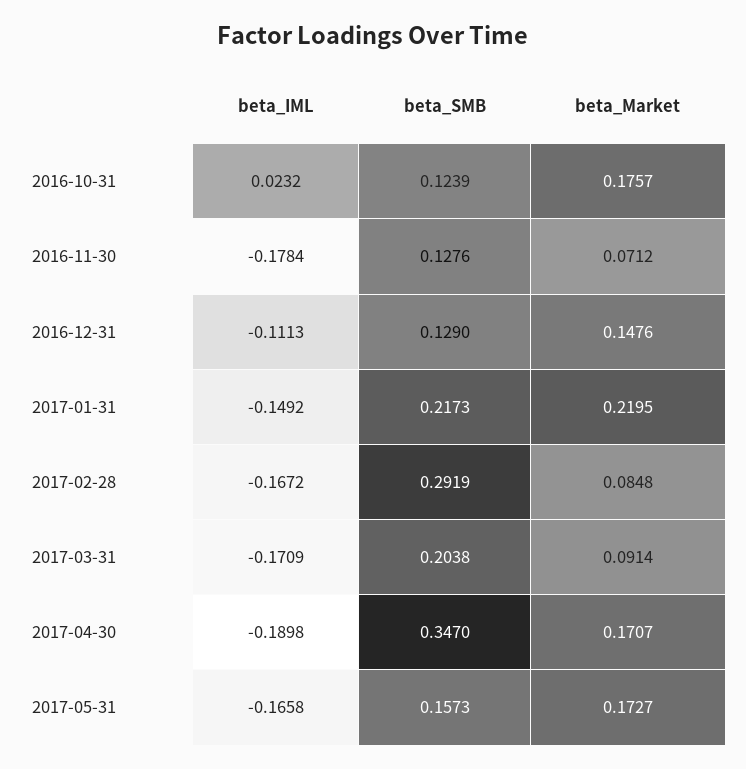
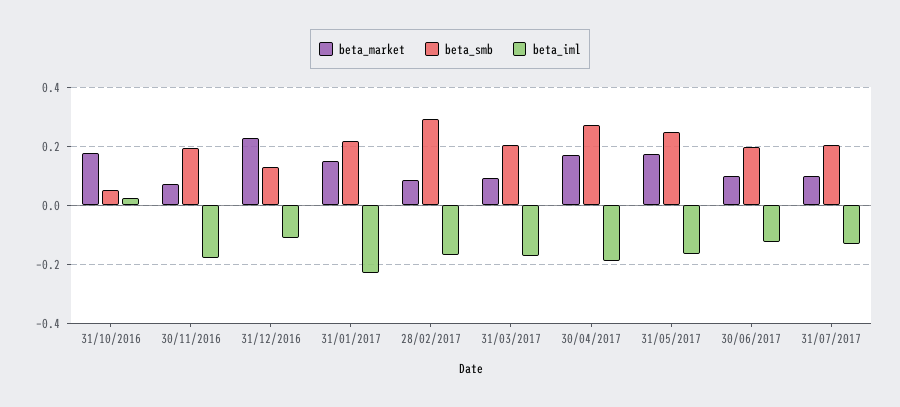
beta_SMB, 2016-10-31: 0.1239 -> 0.05
beta_SMB, 2016-11-30: 0.1276 -> 0.2
beta_Market, 2016-12-31: 0.1476 -> 0.225
beta_IML, 2017-01-31: -0.1492 -> -0.225
beta_Market, 2017-01-31: 0.2195 -> 0.15
beta_SMB, 2017-04-30: 0.347 -> 0.275
beta_SMB, 2017-05-31: 0.1573 -> 0.25
beta_Market, 30/06/2017: none -> 0.1
beta_SMB, 30/06/2017: none -> 0.2
beta_IML, 30/06/2017: none -> -0.125
beta_Market, 31/07/2017: none -> 0.1
beta_SMB, 31/07/2017: none -> 0.2
beta_IML, 31/07/2017: none -> -0.125

